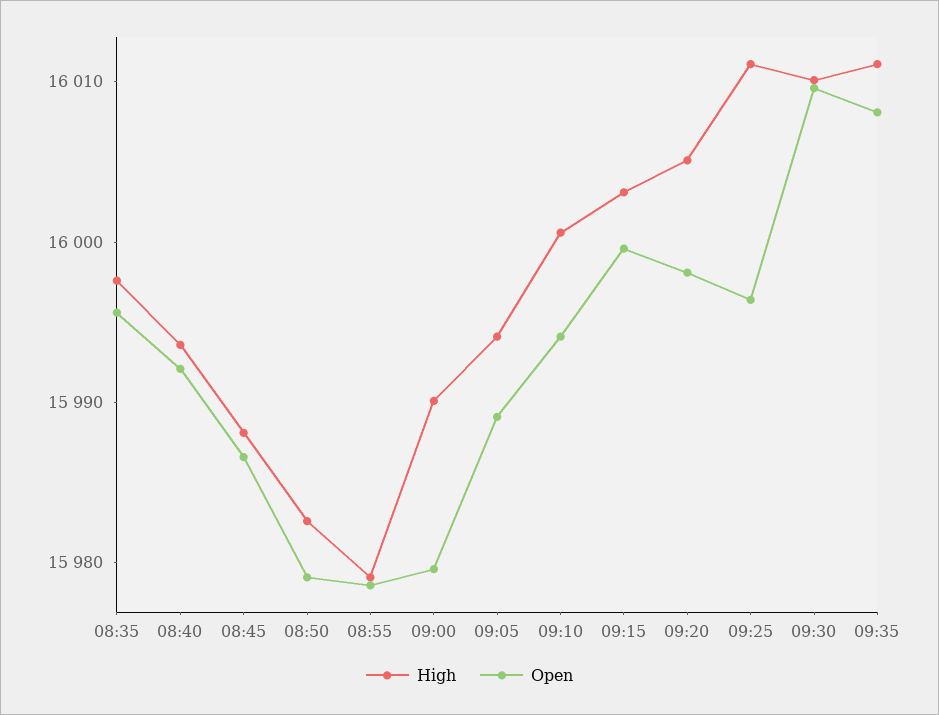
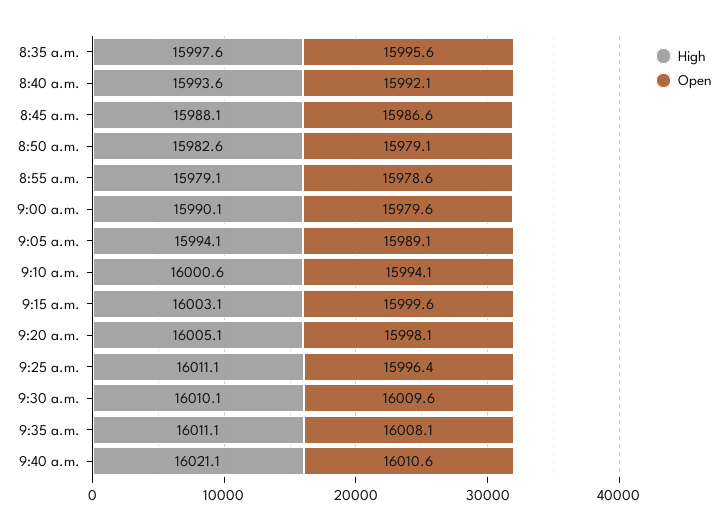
High, 9:40 a.m.: none -> 16021.1
Open, 9:40 a.m.: none -> 16010.6

